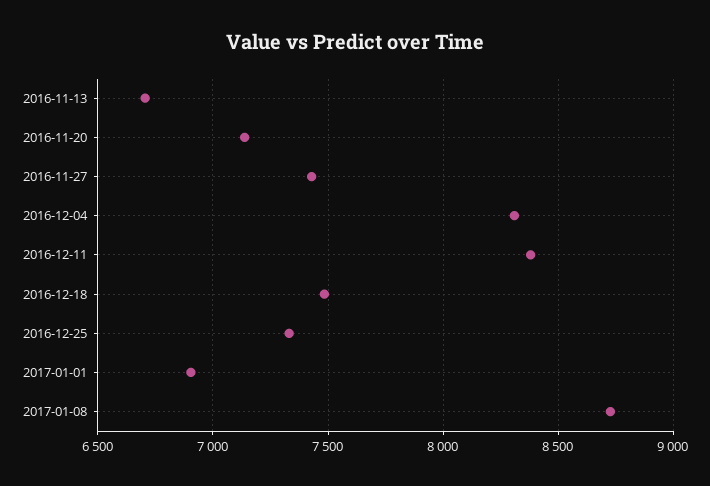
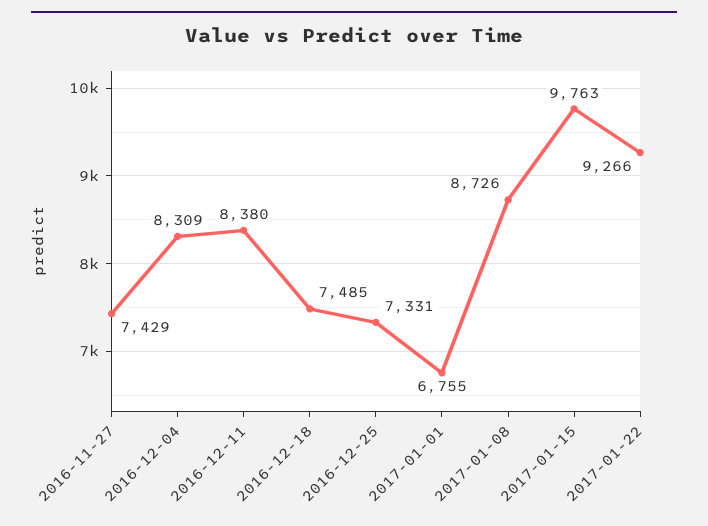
2016-11-13: 6700 -> none
2016-11-20: 7150 -> none
2017-01-01: 6900 -> 6755
2017-01-15: none -> 9763
2017-01-22: none -> 9266

